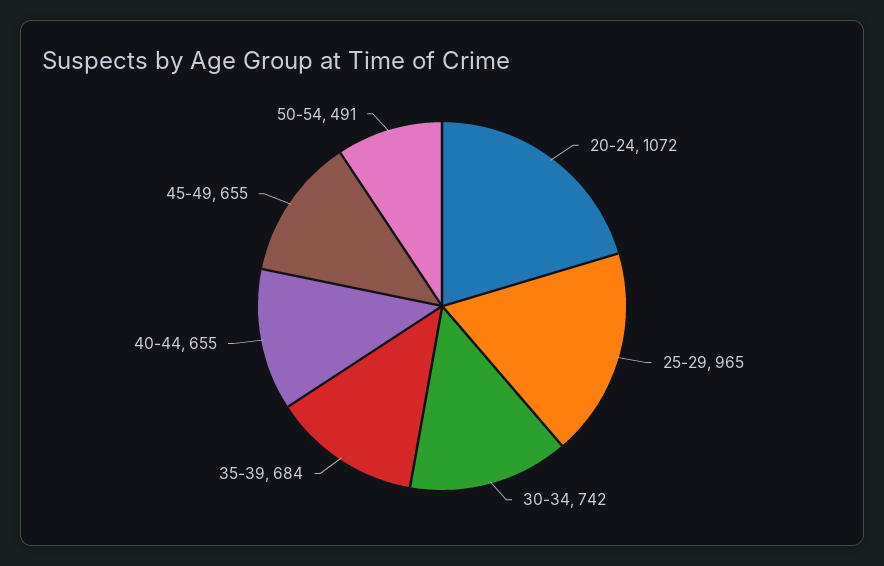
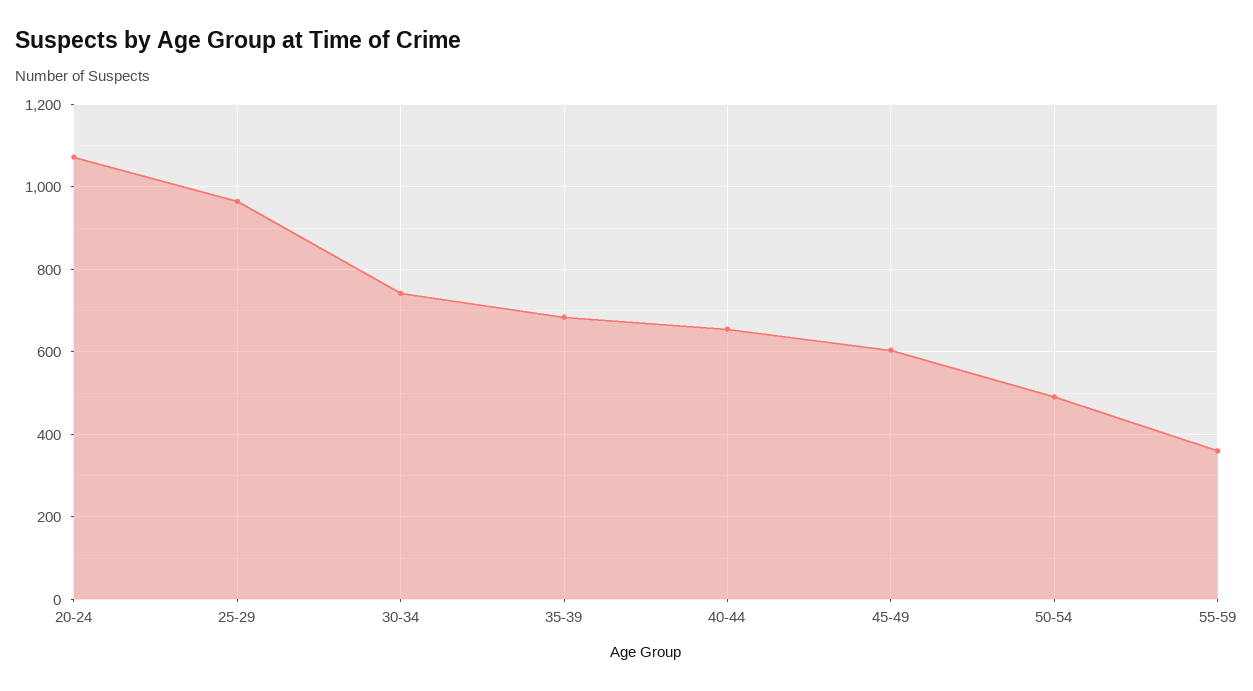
45-49: 655 -> 600
55-59: none -> 360

